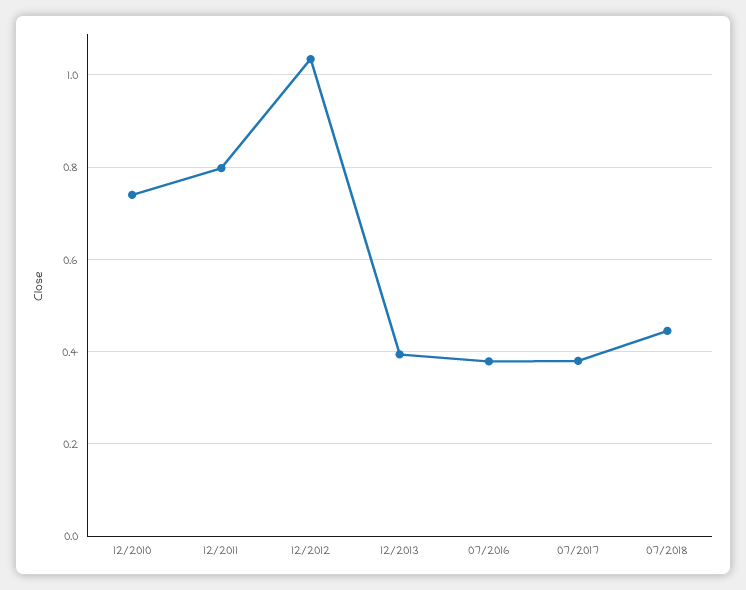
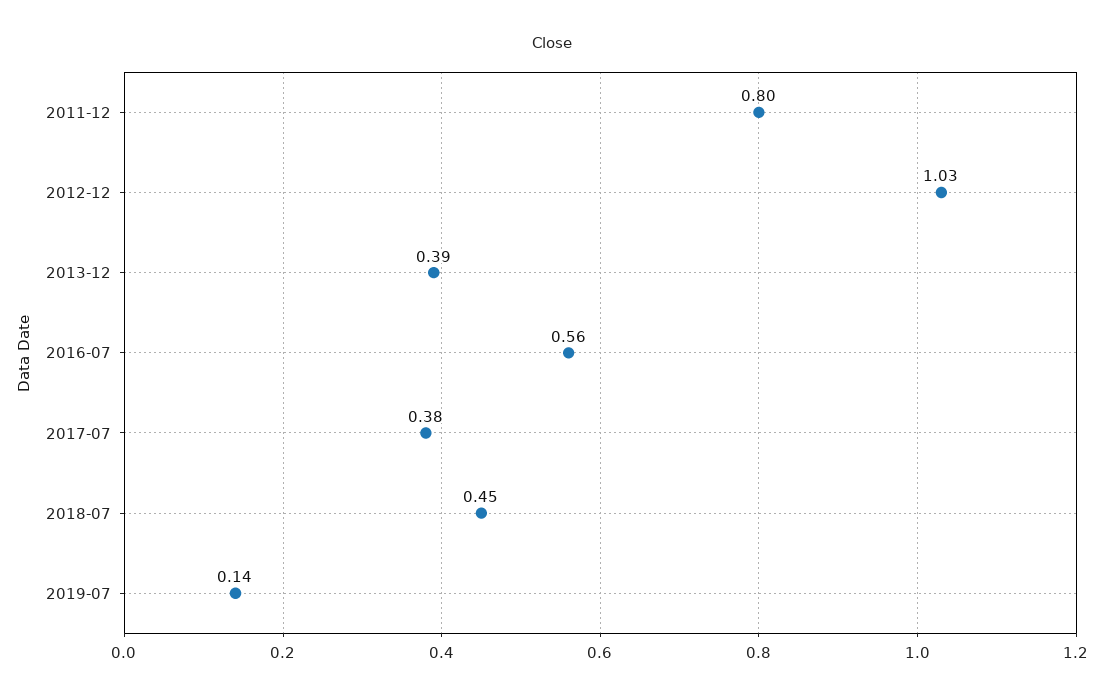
12/2010: 0.74 -> none
07/2016: 0.38 -> 0.56
2019-07: none -> 0.14

